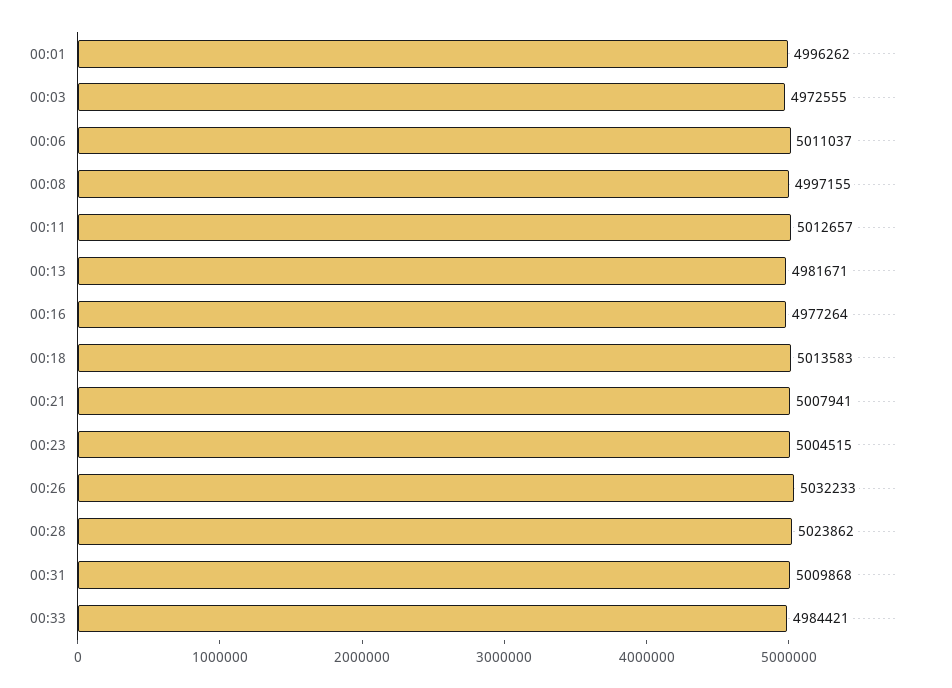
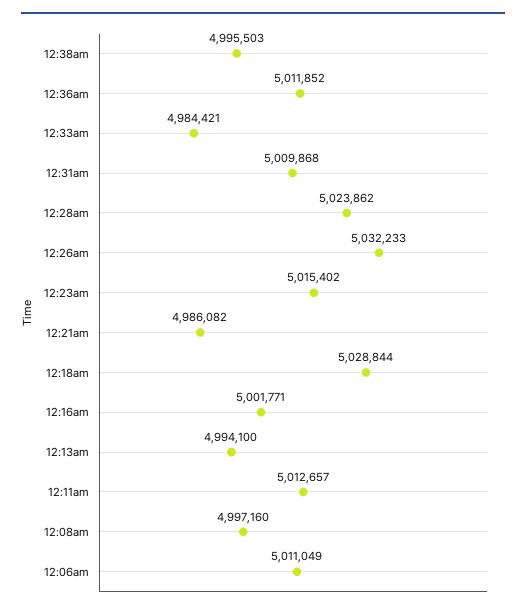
00:01: 4996262 -> none
00:03: 4972555 -> none
00:06: 5011037 -> 5011049
00:08: 4997155 -> 4997160
00:13: 4981671 -> 4994100
00:16: 4977264 -> 5001771
00:18: 5013583 -> 5028844
00:21: 5007941 -> 4986082
00:23: 5004515 -> 5015402
12:38am: none -> 4995503
12:36am: none -> 5011852

